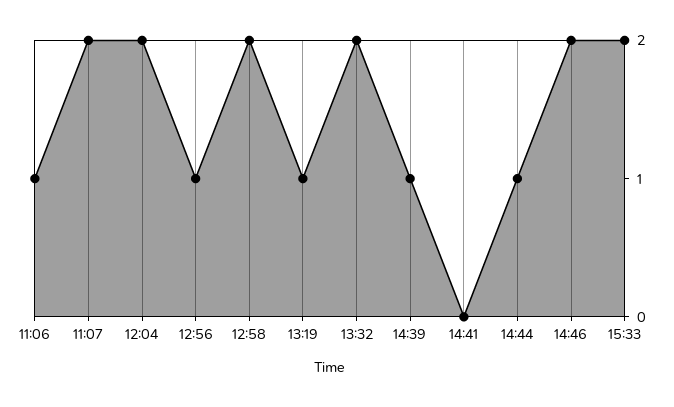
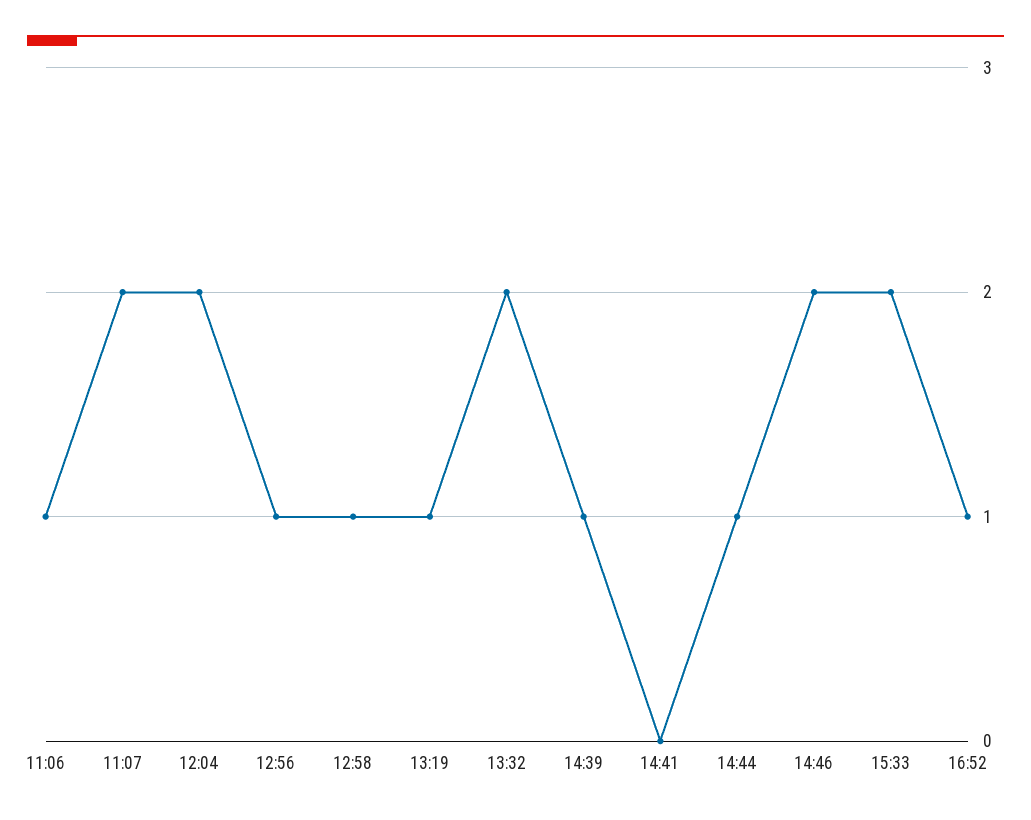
12:58: 2 -> 1
16:52: none -> 1

